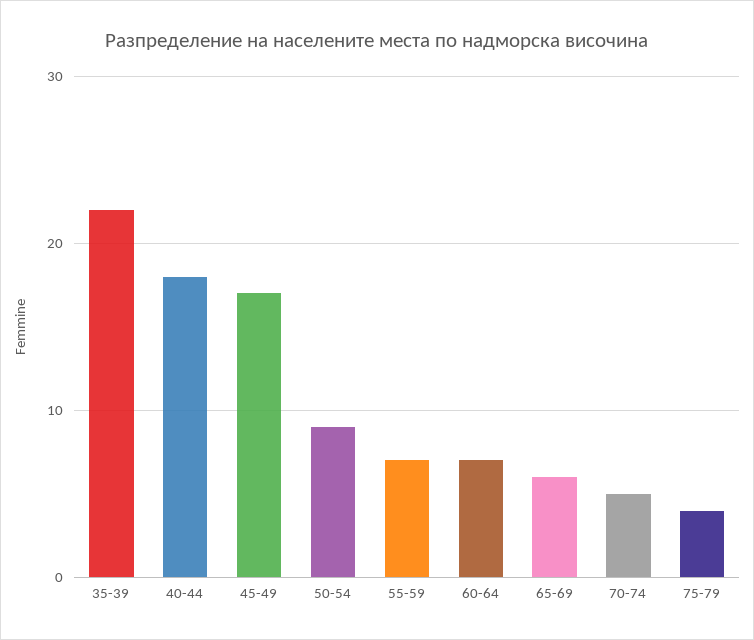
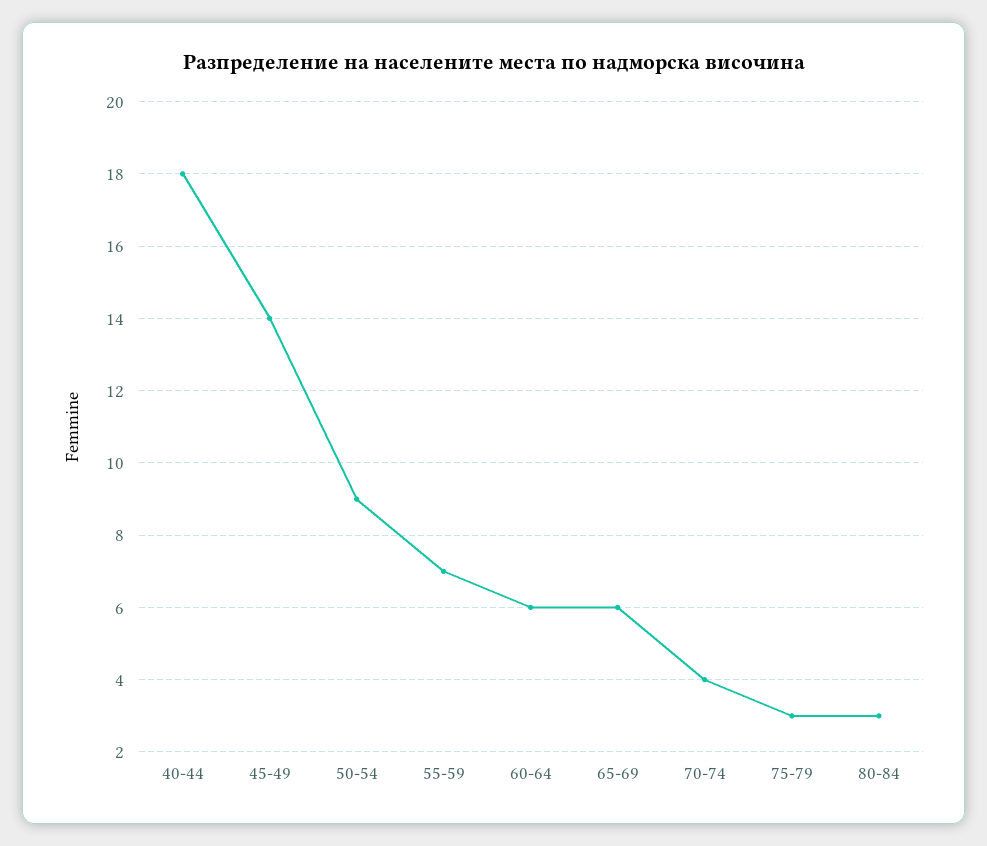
35-39: 22 -> none
45-49: 17 -> 14
60-64: 7 -> 6
70-74: 5 -> 4
75-79: 4 -> 3
80-84: none -> 3

